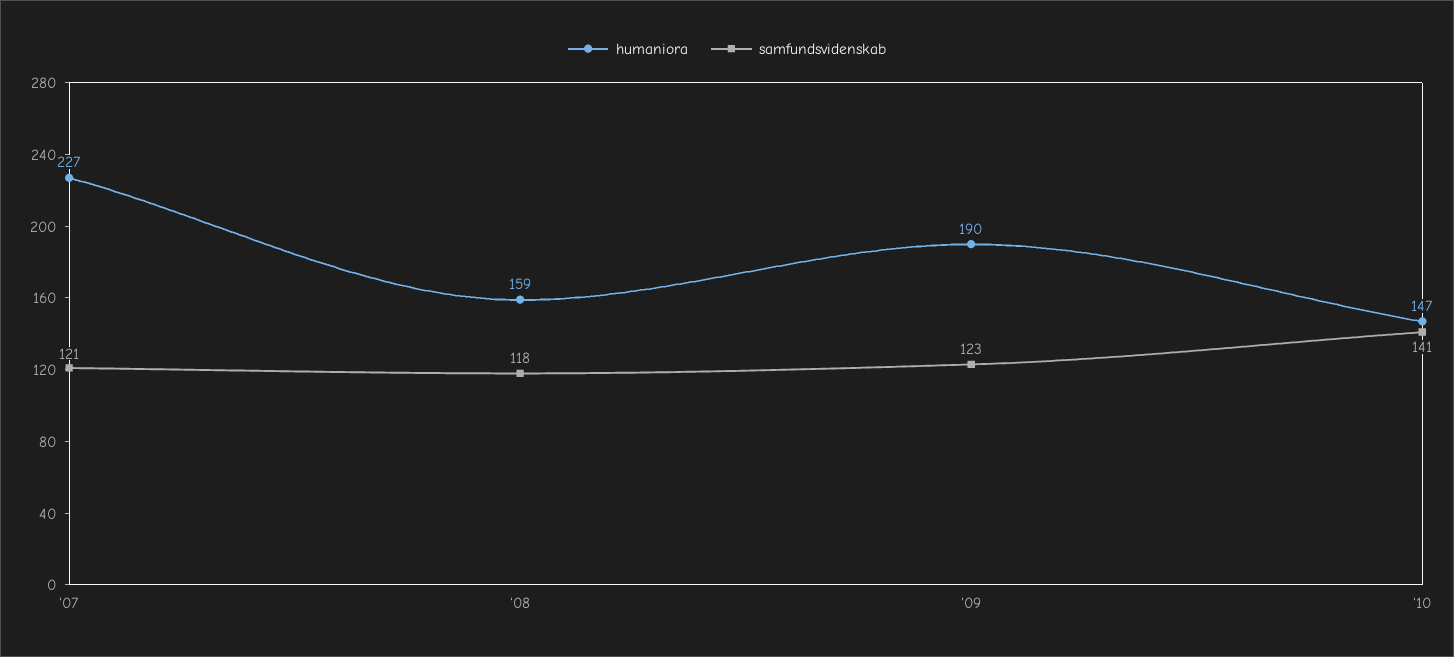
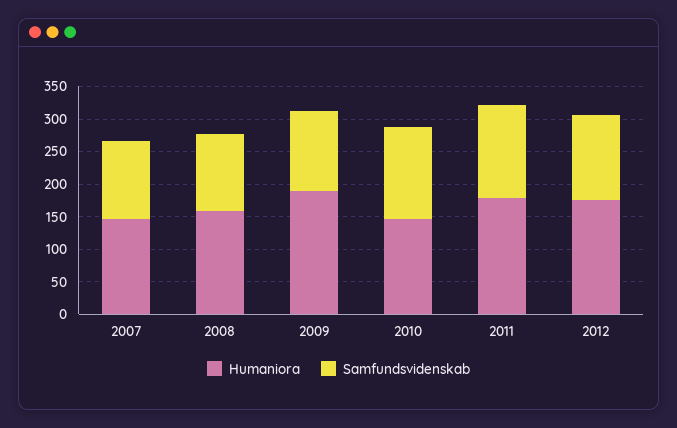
humaniora, '07: 227 -> 150
humaniora, 2011: none -> 175
samfundsvidenskab, 2011: none -> 150
humaniora, 2012: none -> 175
samfundsvidenskab, 2012: none -> 125

